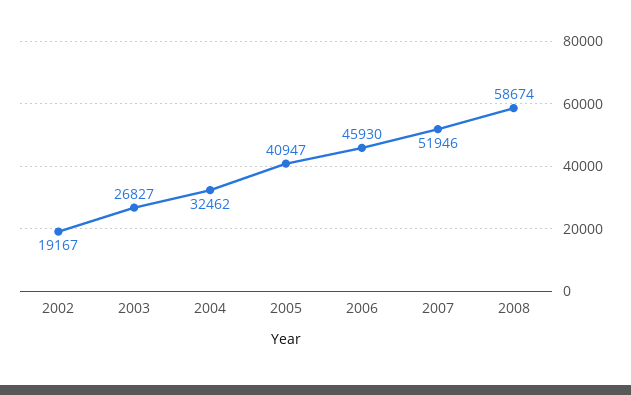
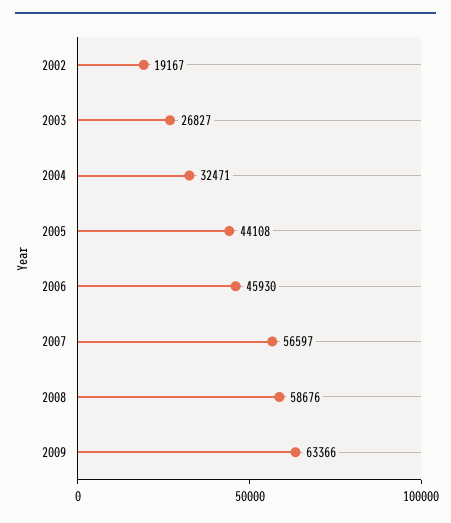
2004: 32462 -> 32471
2005: 40947 -> 44108
2007: 51946 -> 56597
2008: 58674 -> 58676
2009: none -> 63366

